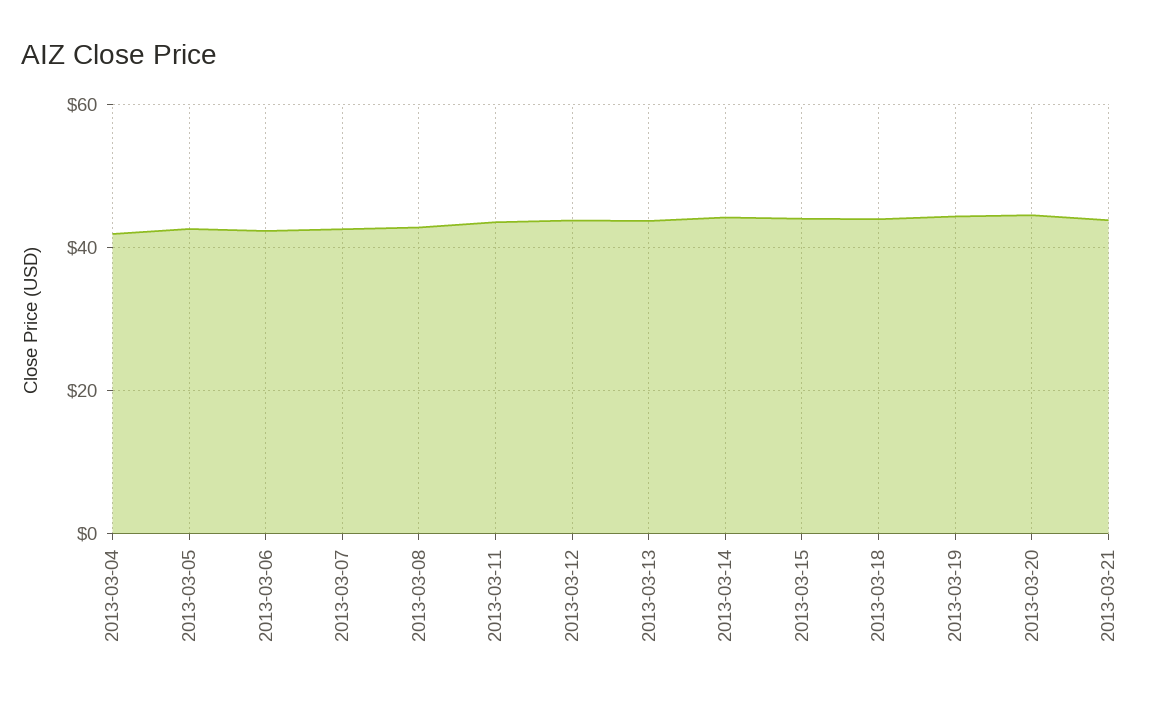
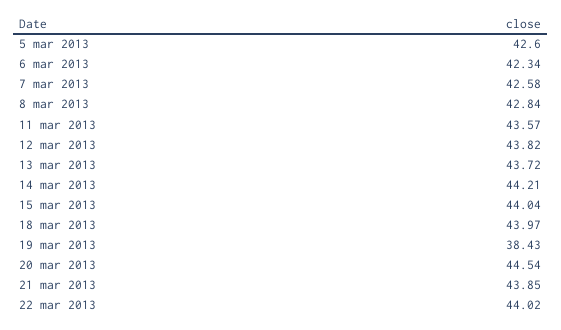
2013-03-04: 42 -> none
2013-03-19: 44 -> 38.43
22 mar 2013: none -> 44.02

